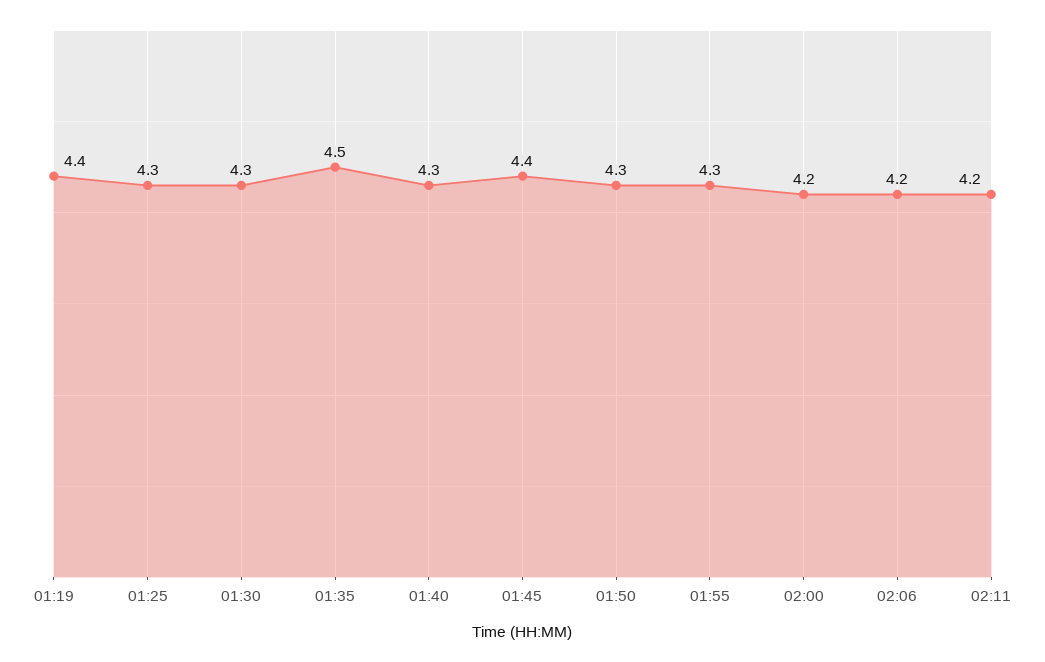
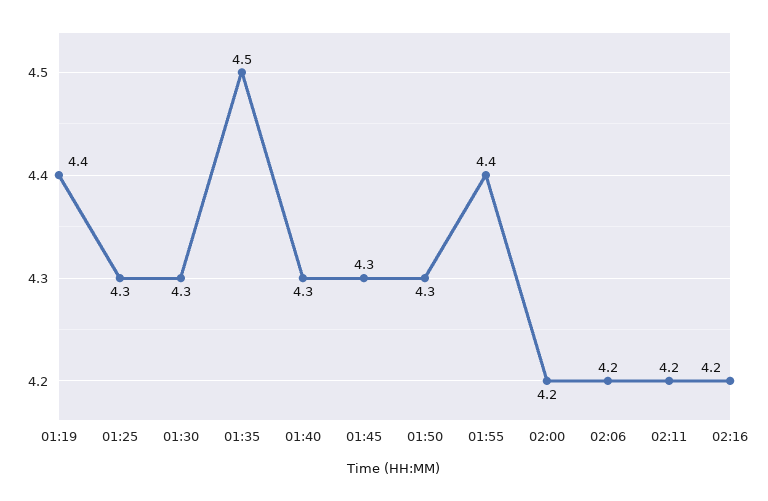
01:45: 4.4 -> 4.3
01:55: 4.3 -> 4.4
02:16: none -> 4.2

